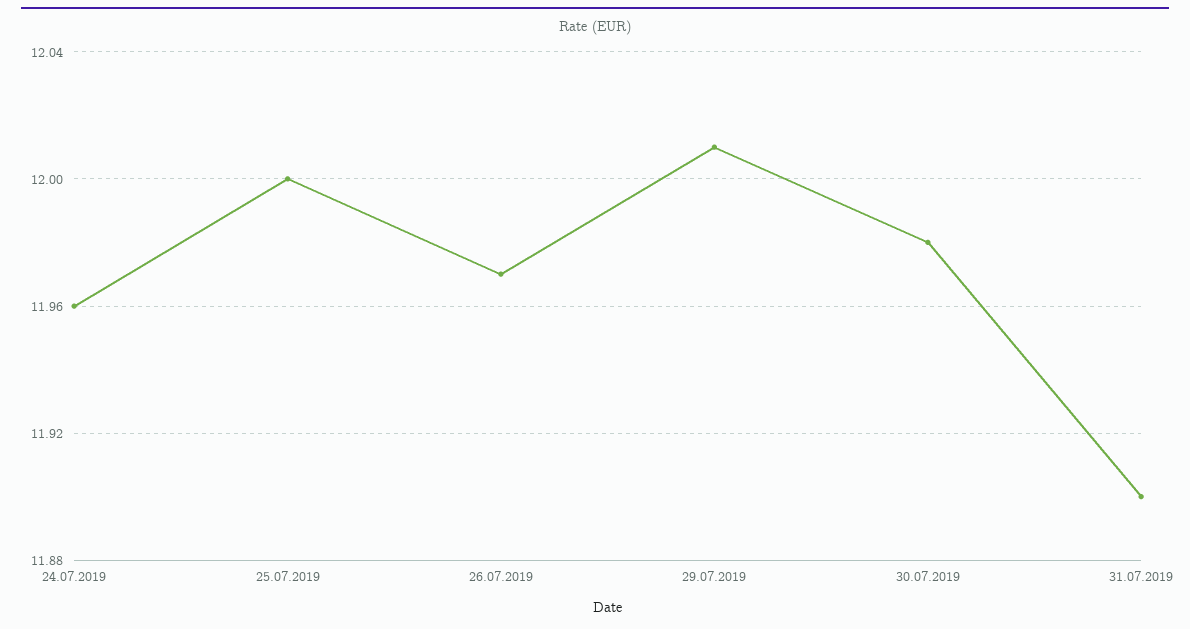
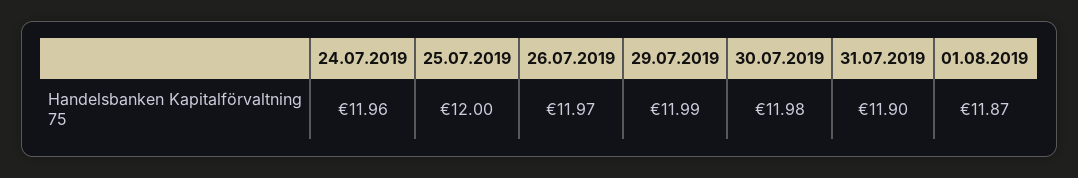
29.07.2019: 12.01 -> 11.99
01.08.2019: none -> 11.87

